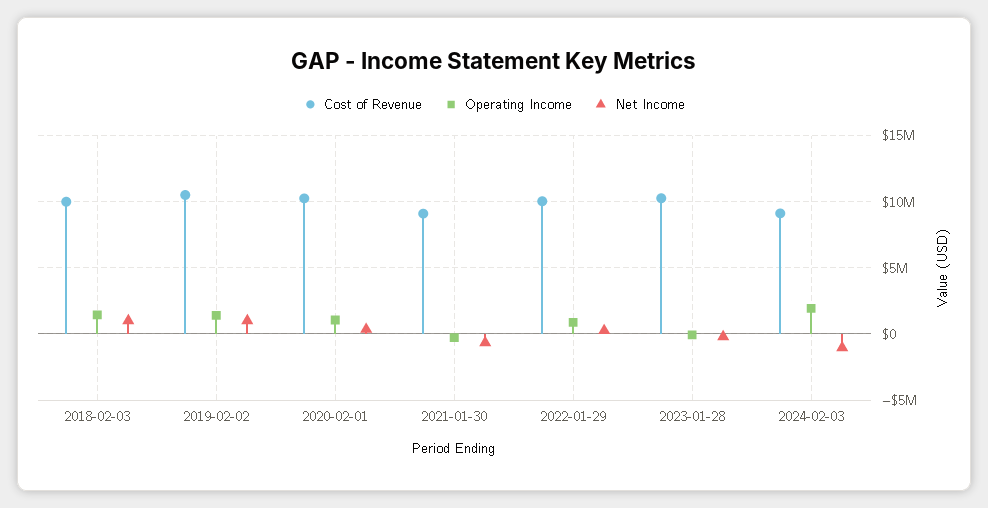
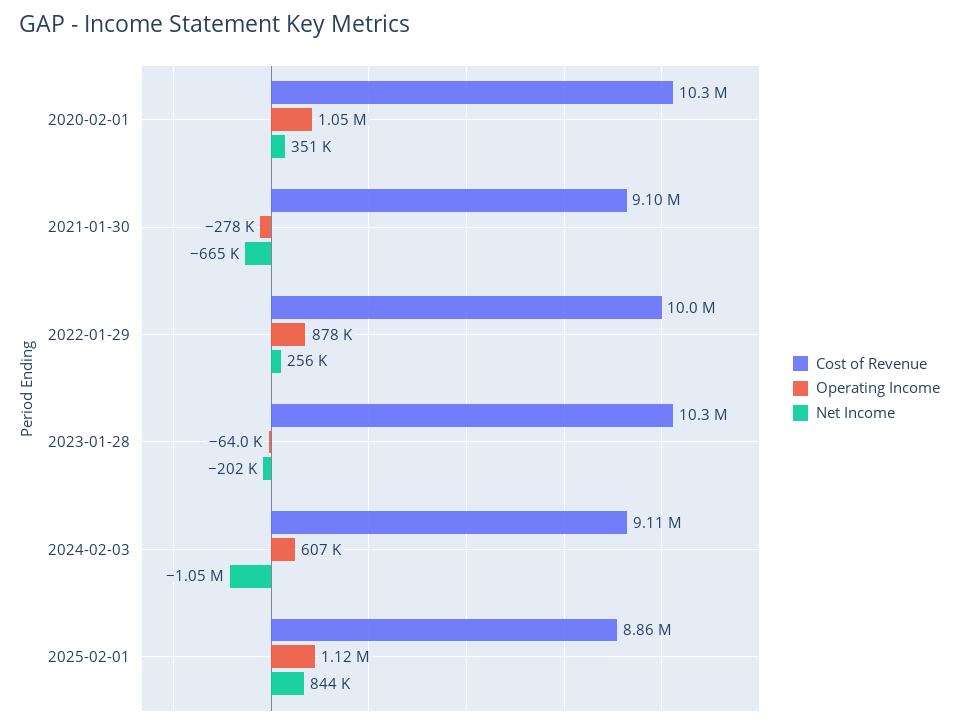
Cost of Revenue, 2018-02-03: 10000000 -> none
Operating Income, 2018-02-03: 1500000 -> none
Net Income, 2018-02-03: 1000000 -> none
Cost of Revenue, 2019-02-02: 10500000 -> none
Operating Income, 2019-02-02: 1500000 -> none
Net Income, 2019-02-02: 1000000 -> none
Operating Income, 2024-02-03: 2000000 -> 607000
Cost of Revenue, 2025-02-01: none -> 8860000
Operating Income, 2025-02-01: none -> 1120000
Net Income, 2025-02-01: none -> 844000

